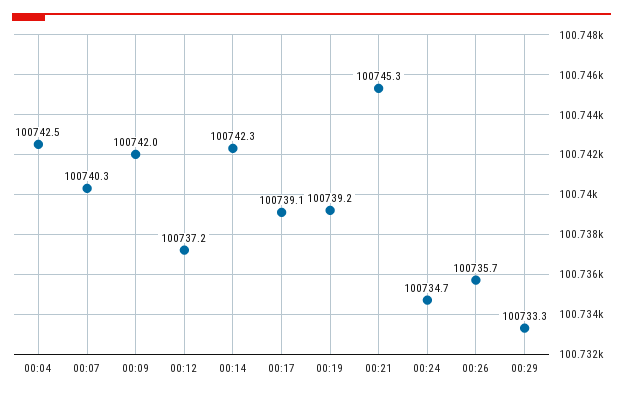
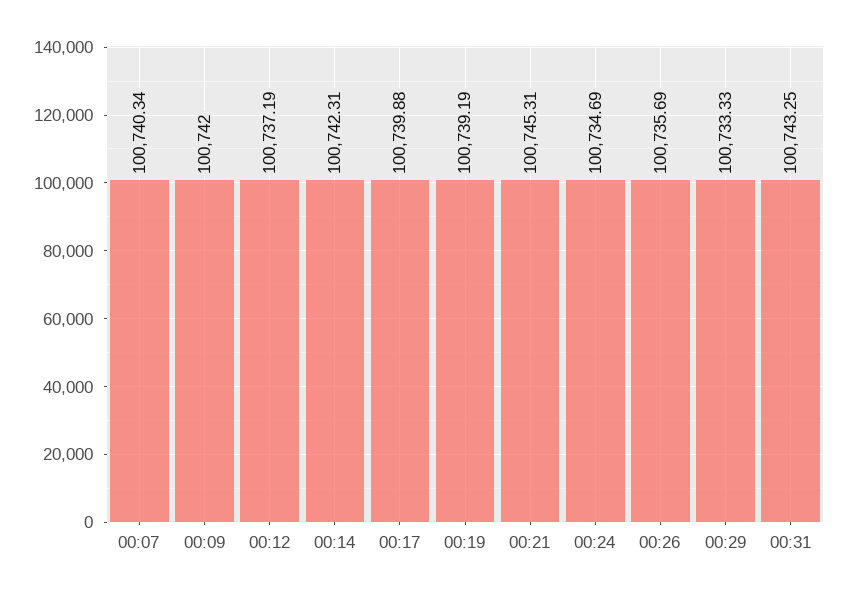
00:04: 100742.5 -> none
00:17: 100739.1 -> 100739.88
00:31: none -> 100743.25

